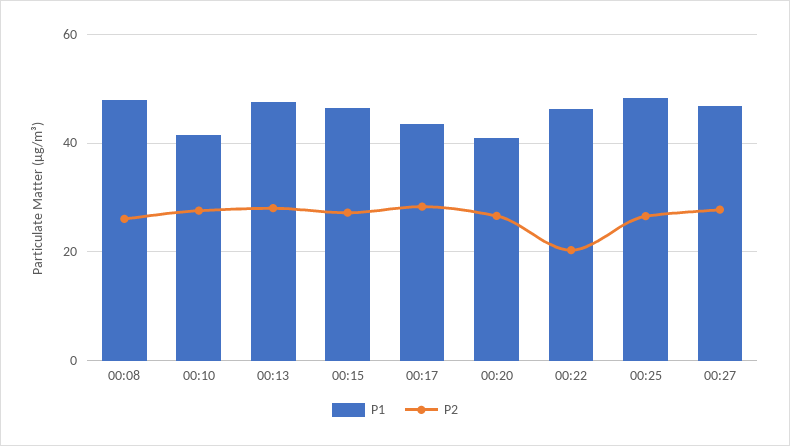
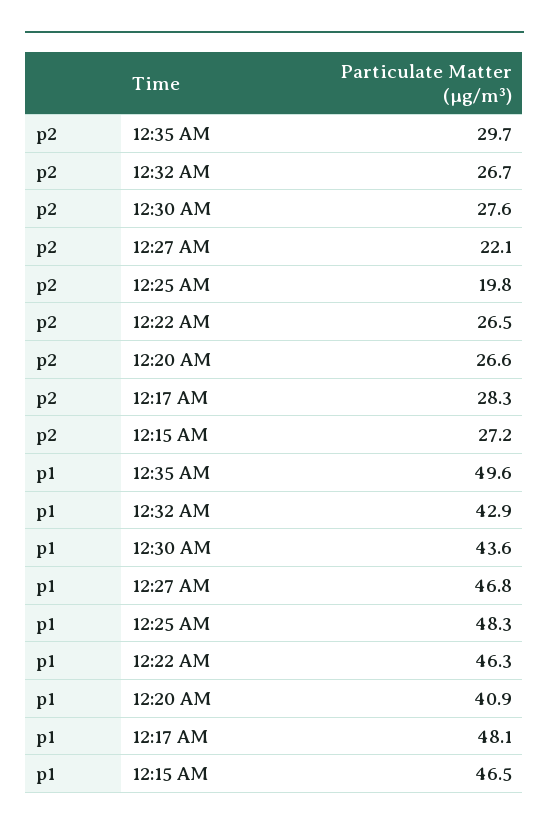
P1, 00:08: 48 -> none
P2, 00:08: 26 -> none
P1, 00:10: 42 -> none
P2, 00:10: 28 -> none
P1, 00:13: 48 -> none
P2, 00:13: 28 -> none
P1, 00:17: 44 -> 48.1
P2, 00:22: 20 -> 26.5
P2, 00:25: 26 -> 19.8
P2, 00:27: 28 -> 22.1
P2, 12:35 AM: none -> 29.7
P2, 12:32 AM: none -> 26.7
P2, 12:30 AM: none -> 27.6
P1, 12:35 AM: none -> 49.6
P1, 12:32 AM: none -> 42.9
P1, 12:30 AM: none -> 43.6

